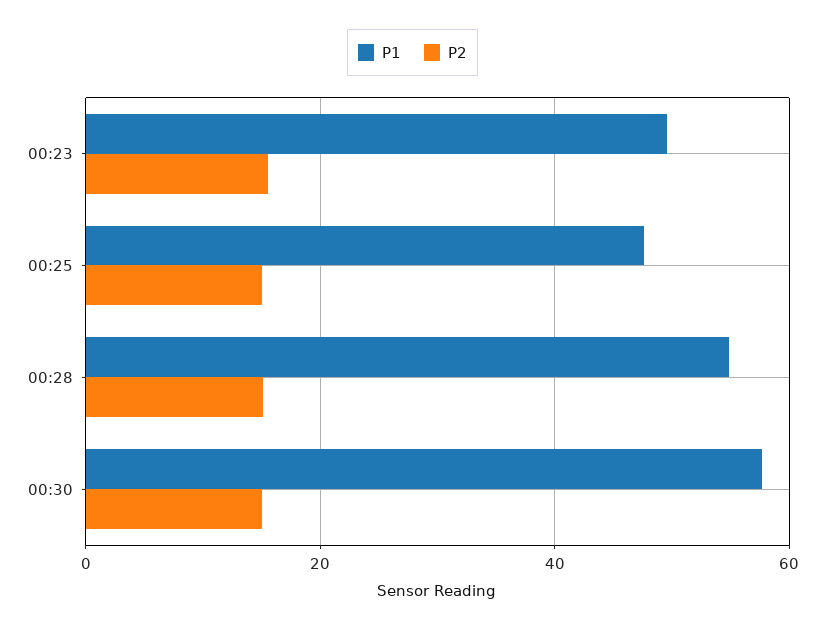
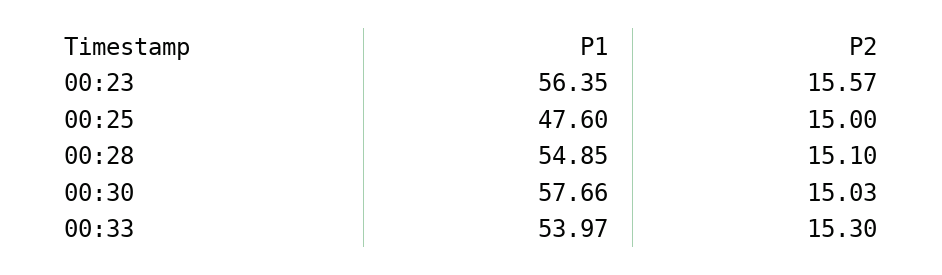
P1, 00:23: 50 -> 56.35
P1, 00:33: none -> 53.97
P2, 00:33: none -> 15.3

